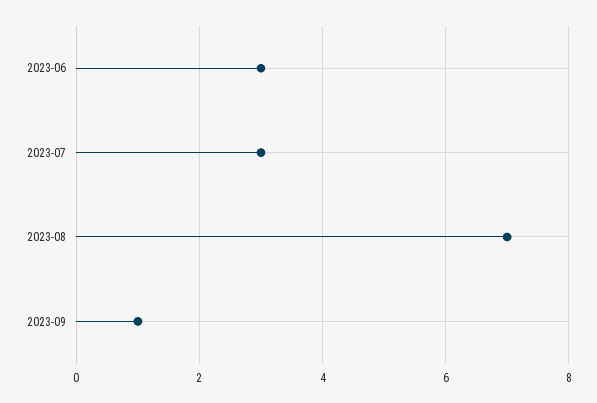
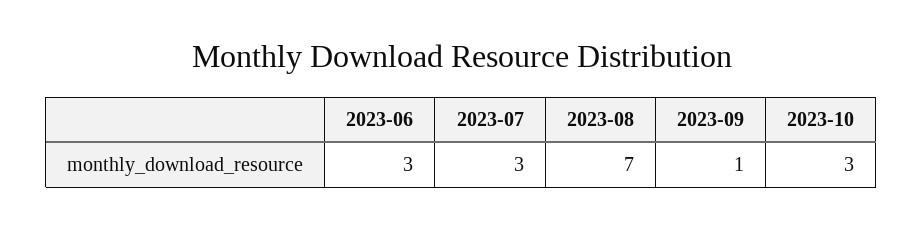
2023-10: none -> 3

